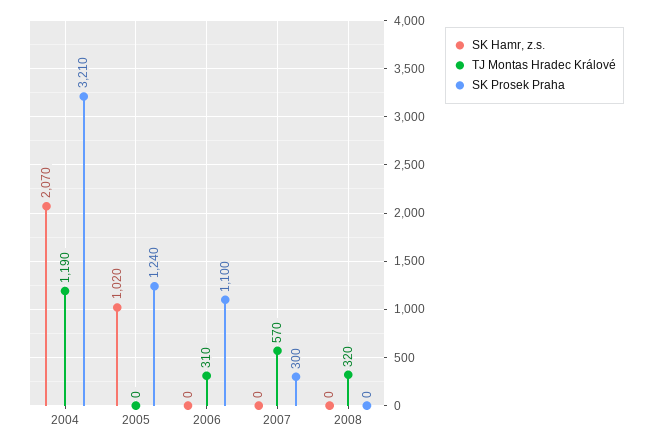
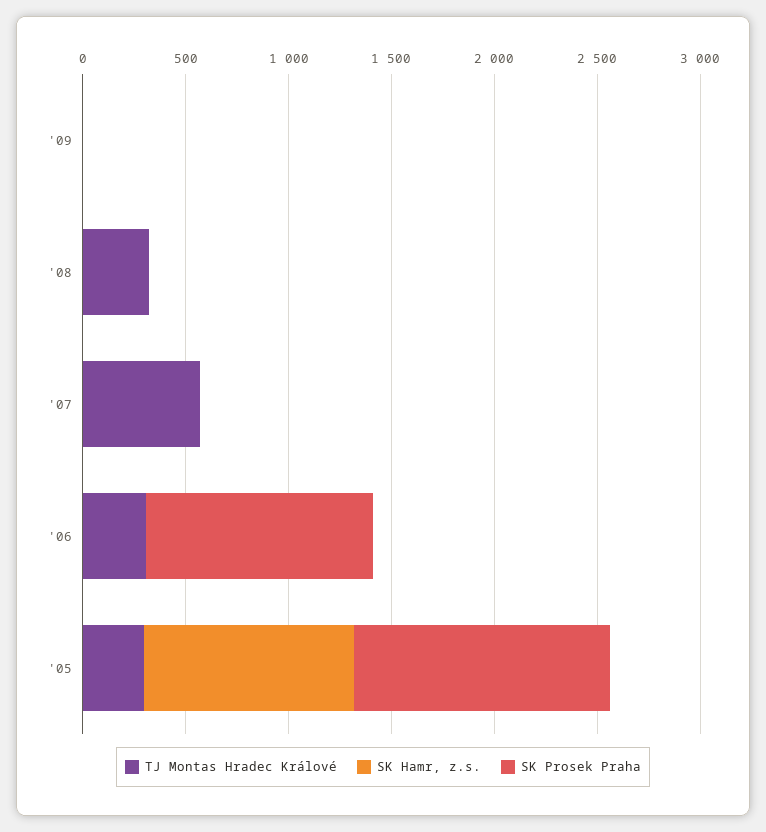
SK Hamr, z.s., 2004: 2070 -> none
TJ Montas Hradec Králové, 2004: 1190 -> none
SK Prosek Praha, 2004: 3210 -> none
TJ Montas Hradec Králové, 2005: 0 -> 300
SK Prosek Praha, 2007: 300 -> 0
TJ Montas Hradec Králové, '09: none -> 0
SK Hamr, z.s., '09: none -> 0
SK Prosek Praha, '09: none -> 0

